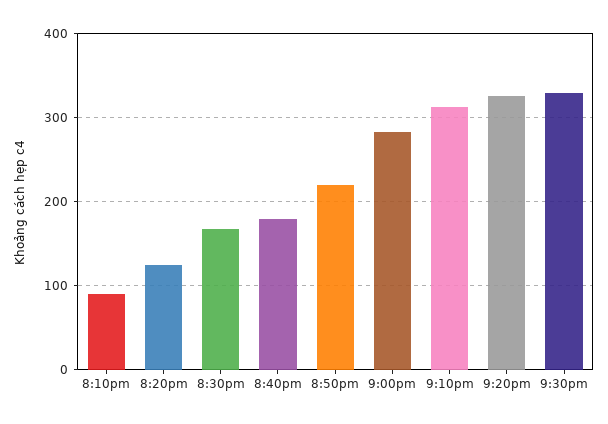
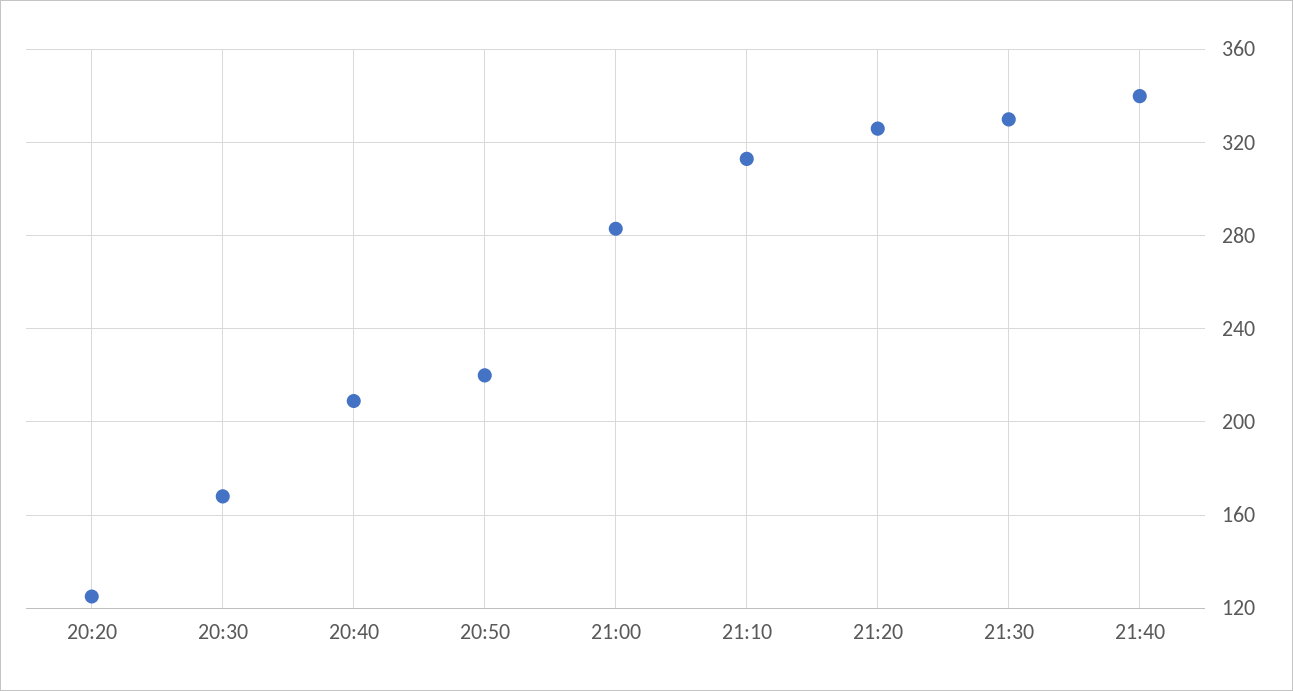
8:10pm: 90 -> none
8:40pm: 180 -> 210
21:40: none -> 340

